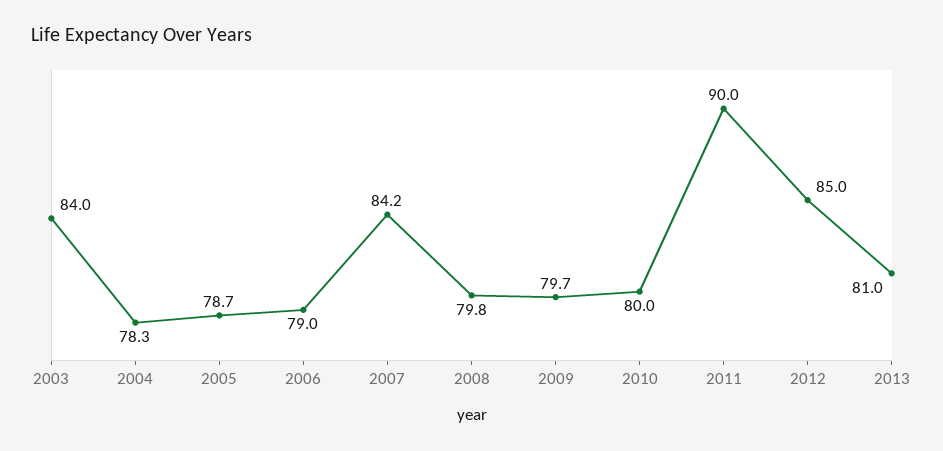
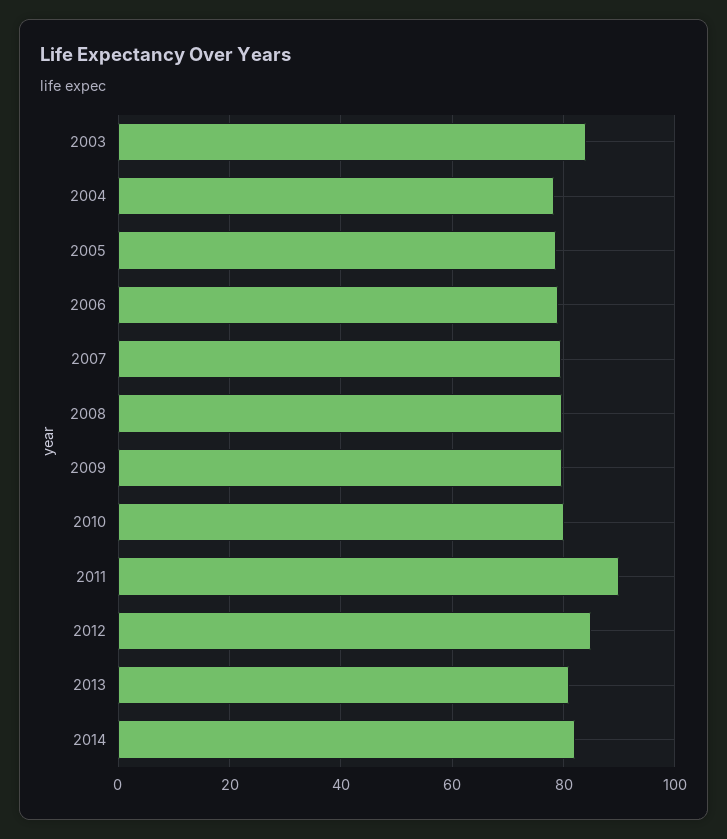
2007: 84.2 -> 80
2014: none -> 82

